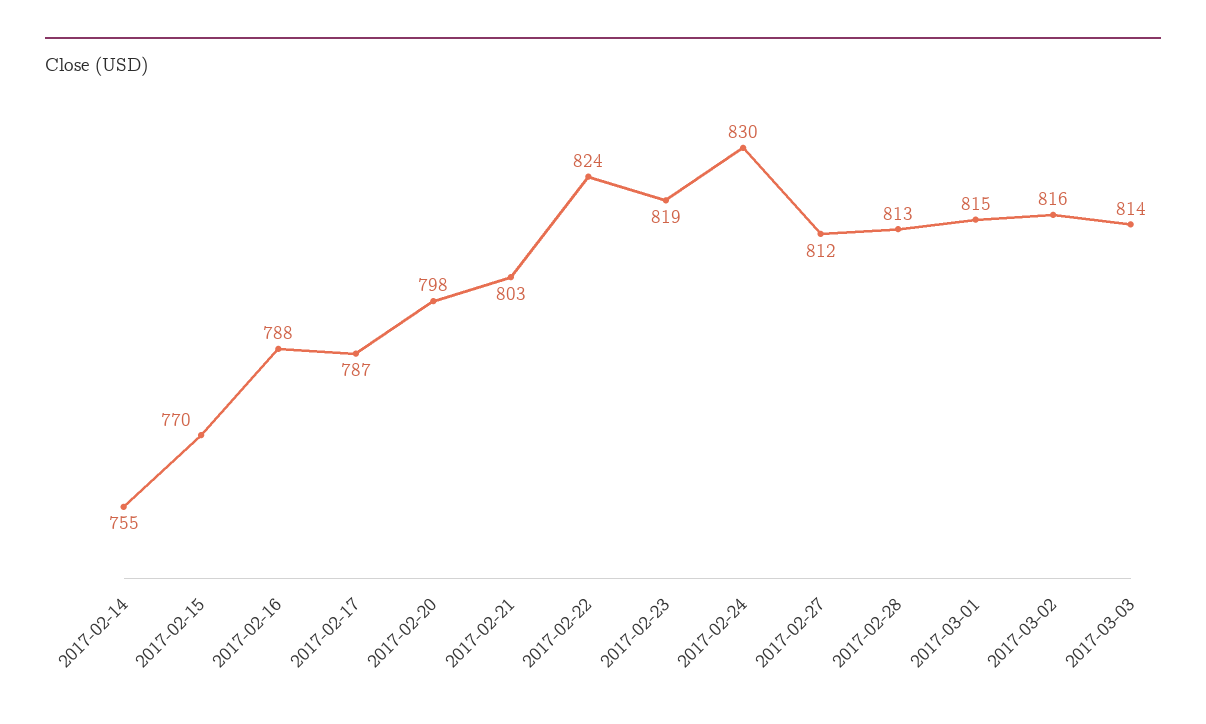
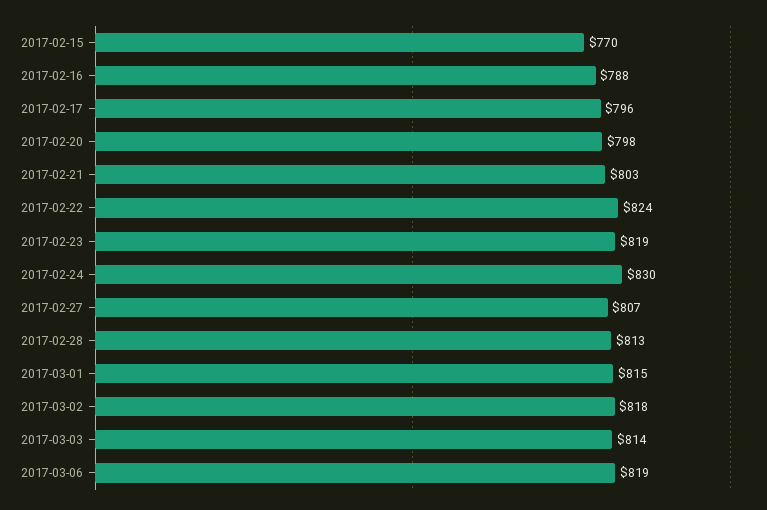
2017-02-14: 755 -> none
2017-02-17: 787 -> 796
2017-02-27: 812 -> 807
2017-03-02: 816 -> 818
2017-03-06: none -> 819

